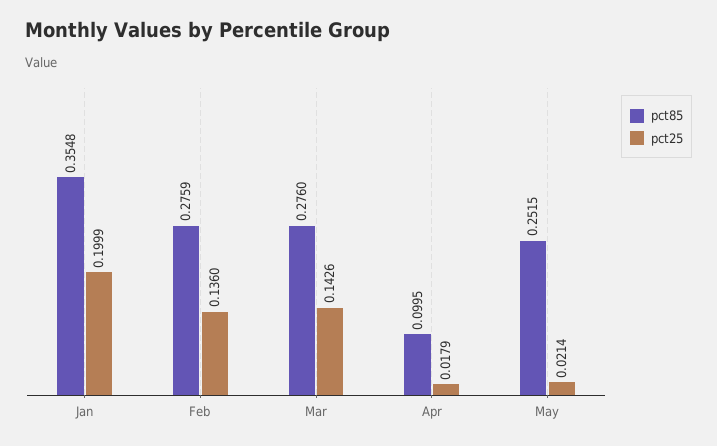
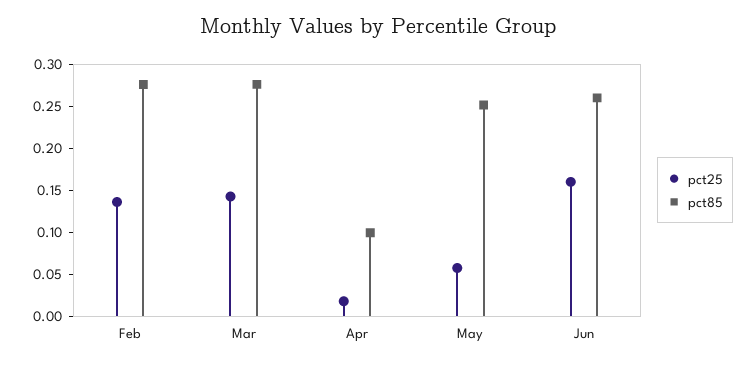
pct85, Jan: 0.3548 -> none
pct25, Jan: 0.1999 -> none
pct25, May: 0.0214 -> 0.06
pct25, Jun: none -> 0.16
pct85, Jun: none -> 0.26

